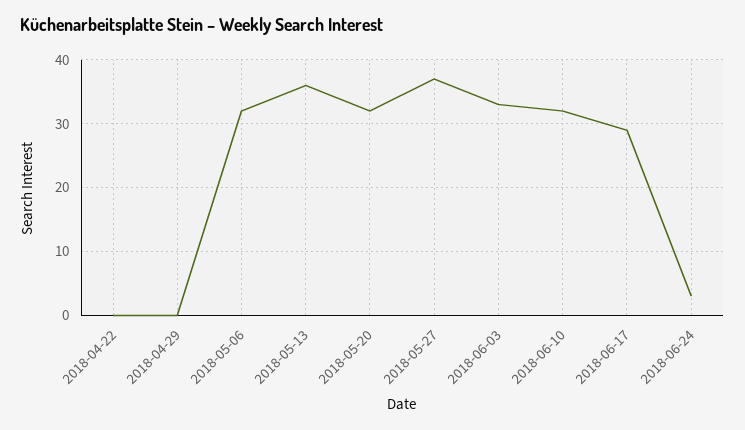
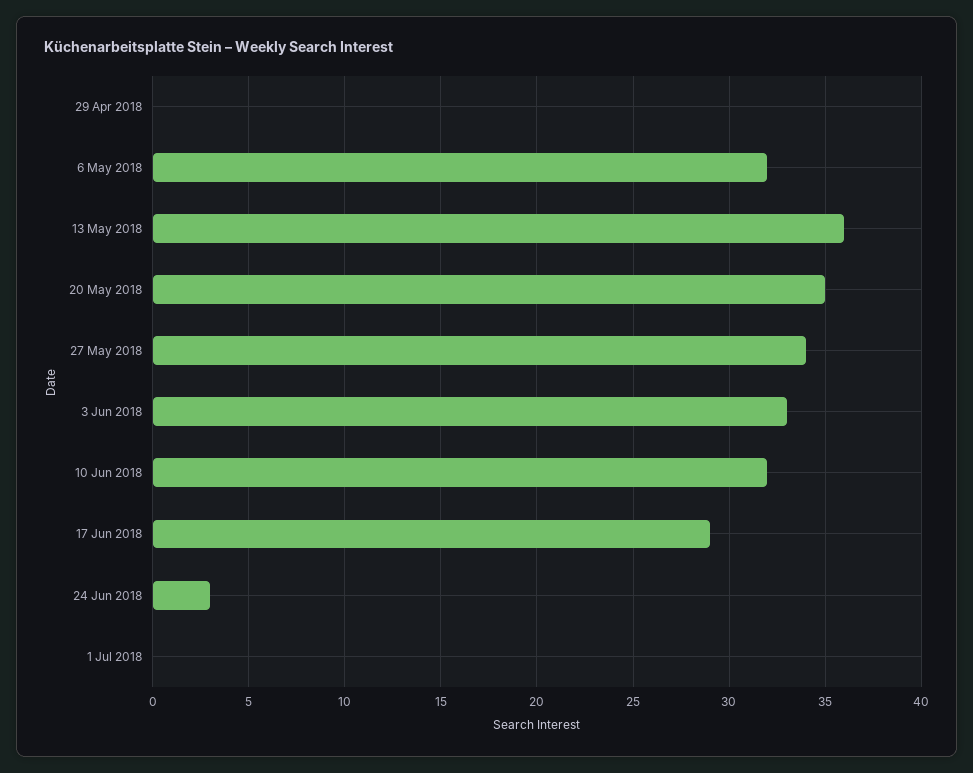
2018-04-22: 0 -> none
2018-05-20: 32 -> 35
2018-05-27: 37 -> 34
1 Jul 2018: none -> 0

